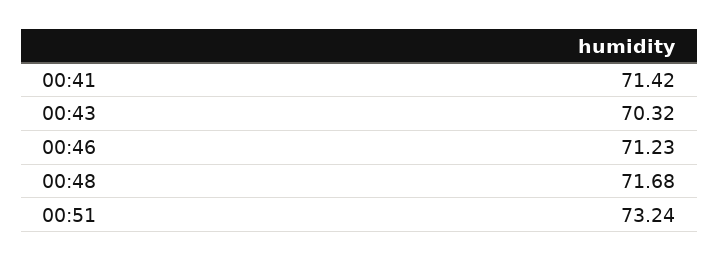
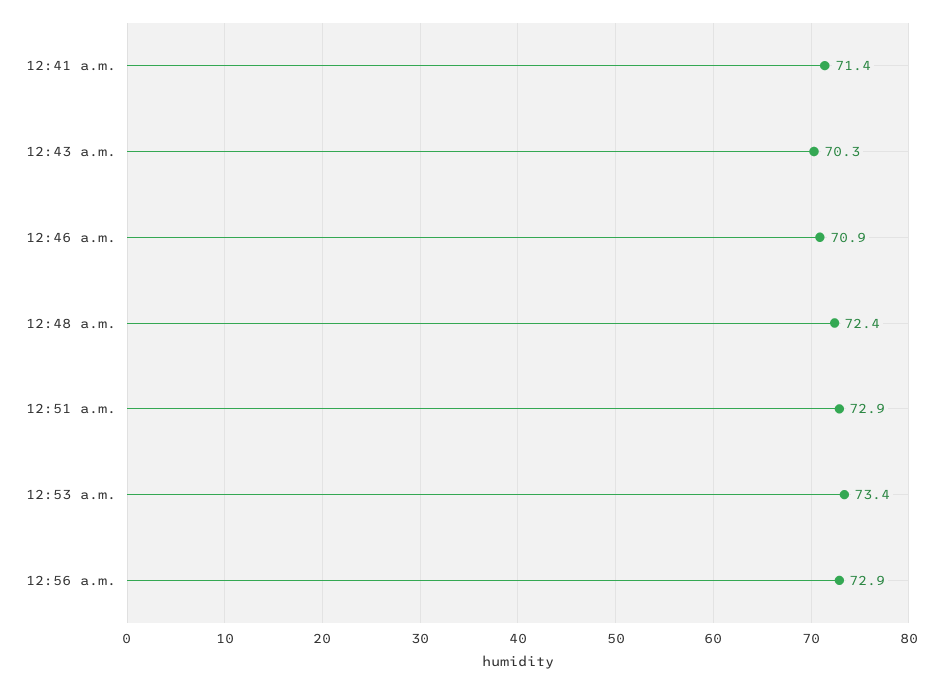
00:46: 71.23 -> 70.9
00:48: 71.68 -> 72.4
00:51: 73.24 -> 72.9
12:53 a.m.: none -> 73.4
12:56 a.m.: none -> 72.9

